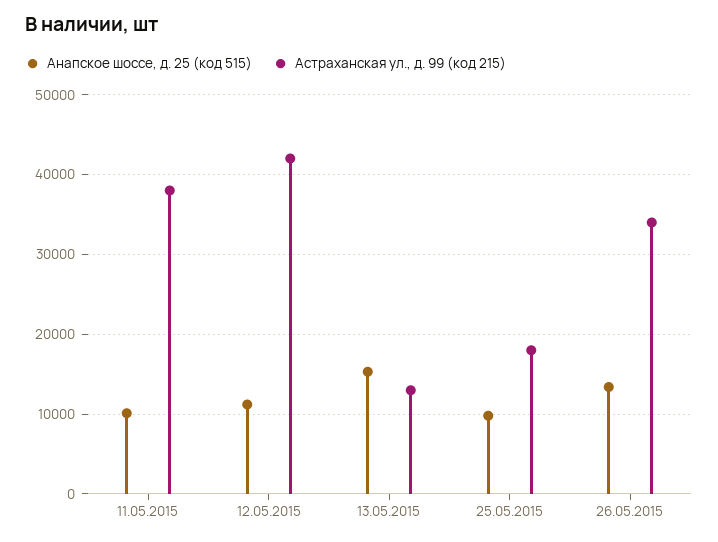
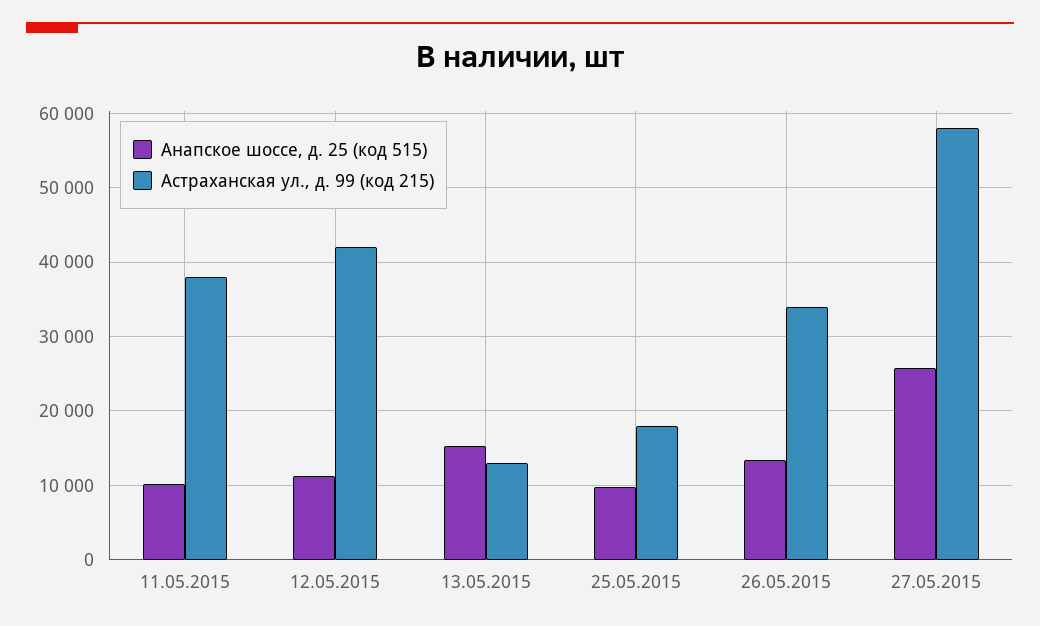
Анапское шоссе, д. 25 (код 515), 27.05.2015: none -> 26000
Астраханская ул., д. 99 (код 215), 27.05.2015: none -> 58000

